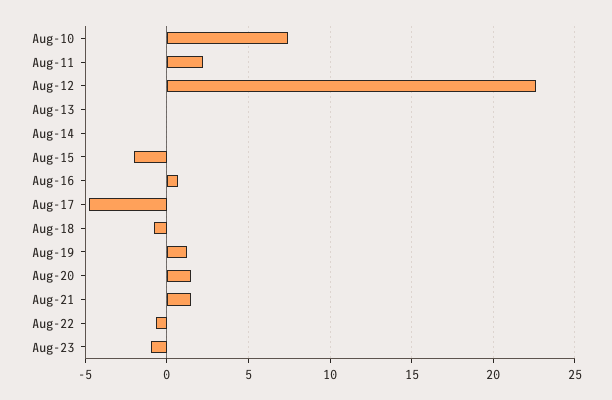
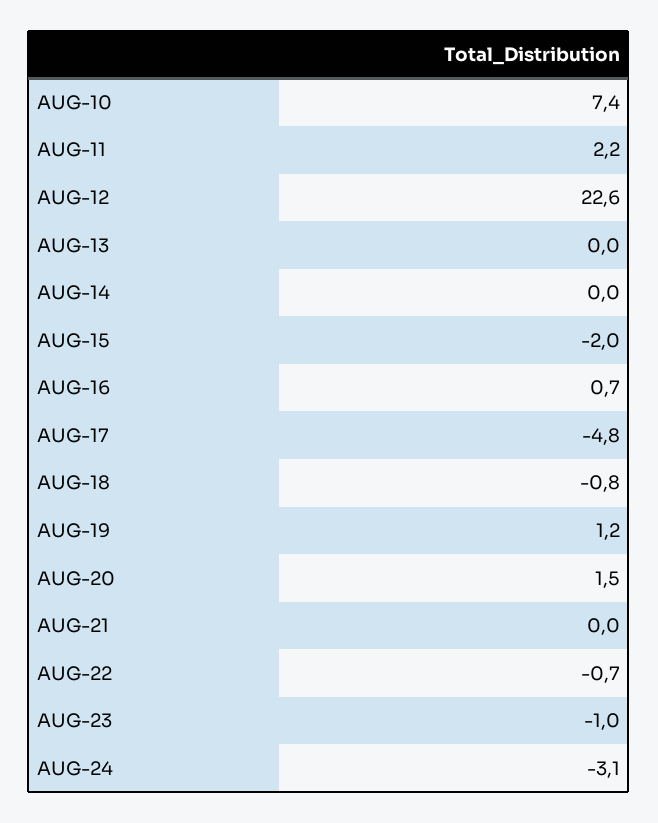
Aug-21: 1.5 -> 0
AUG-24: none -> -3.1

